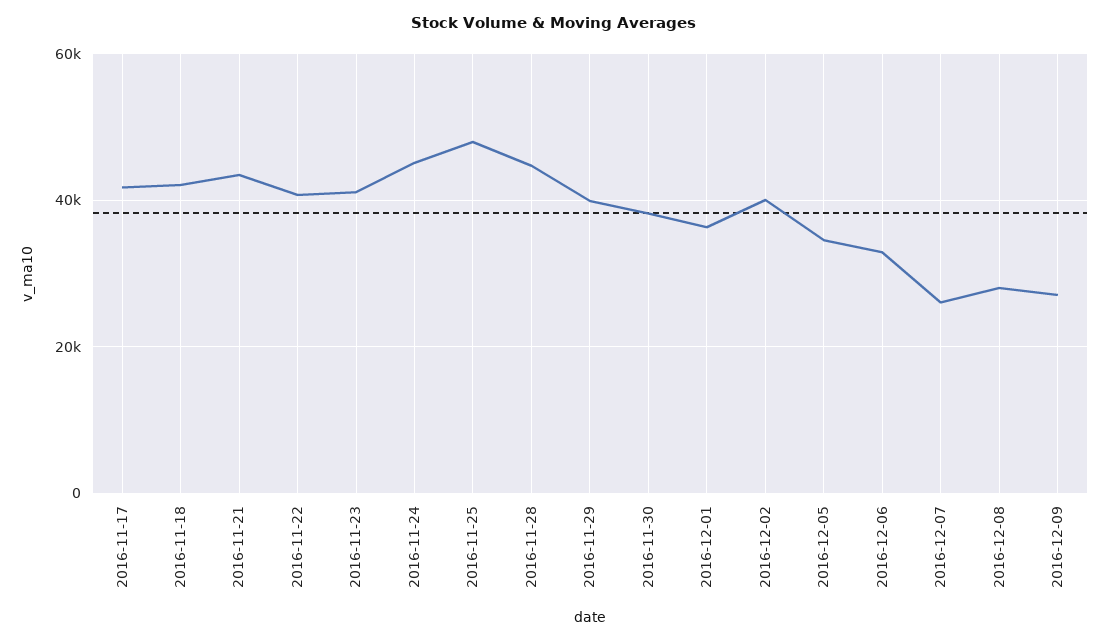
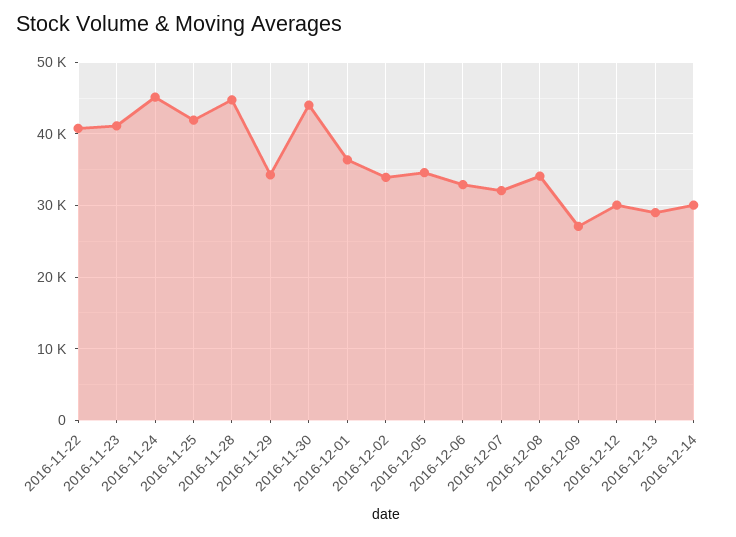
2016-11-17: 42000 -> none
2016-11-18: 42000 -> none
2016-11-21: 44000 -> none
2016-11-25: 48000 -> 42000
2016-11-29: 40000 -> 34000
2016-11-30: 38000 -> 44000
2016-12-02: 40000 -> 34000
2016-12-07: 26000 -> 32000
2016-12-08: 28000 -> 34000
2016-12-12: none -> 30000
2016-12-13: none -> 29000
2016-12-14: none -> 30000

